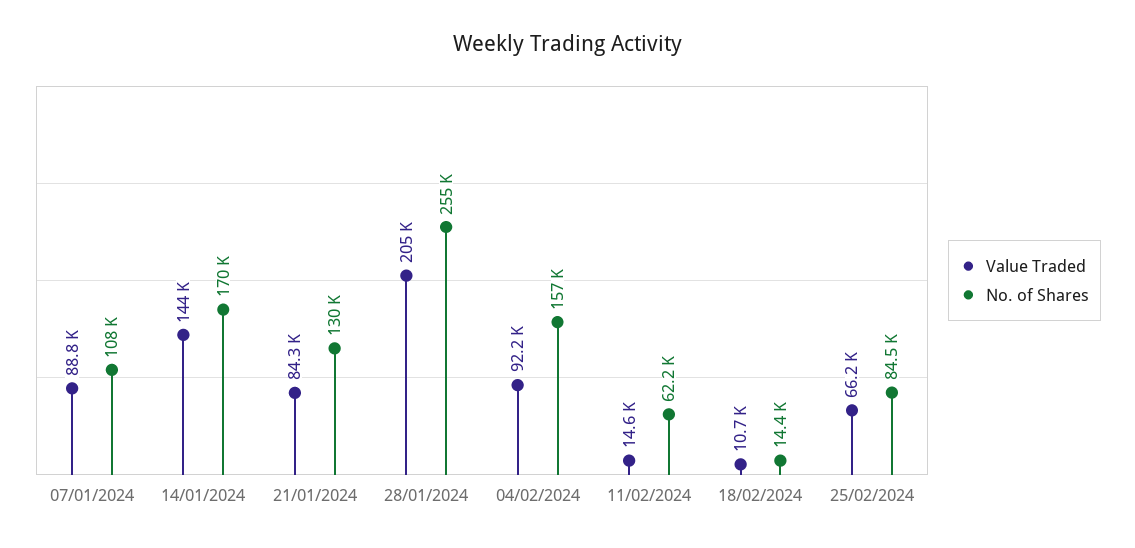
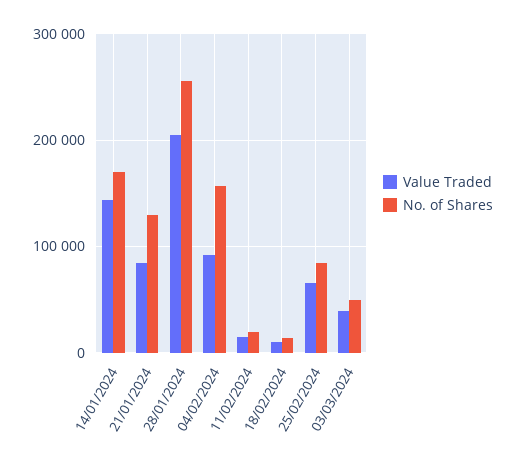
Value Traded, 07/01/2024: 88800 -> none
No. of Shares, 07/01/2024: 108000 -> none
No. of Shares, 11/02/2024: 62200 -> 20000
Value Traded, 03/03/2024: none -> 40000
No. of Shares, 03/03/2024: none -> 50000

